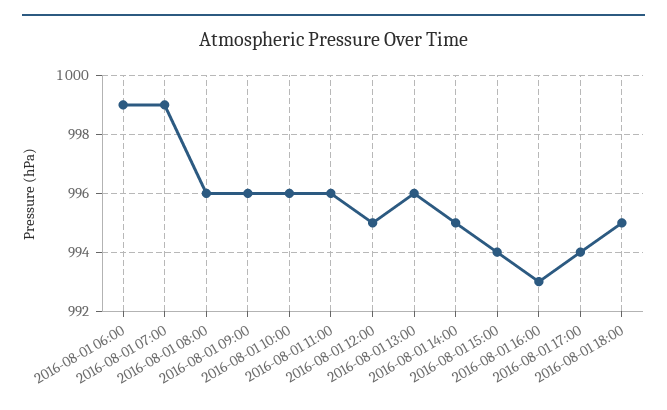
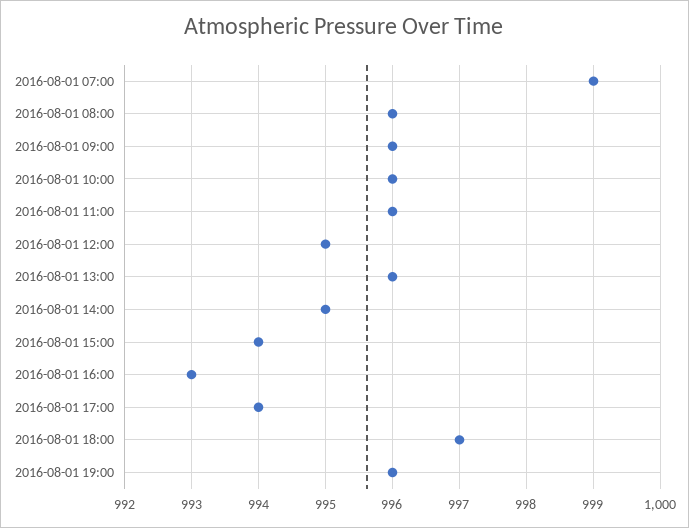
2016-08-01 06:00: 999 -> none
2016-08-01 18:00: 995 -> 997
2016-08-01 19:00: none -> 996

